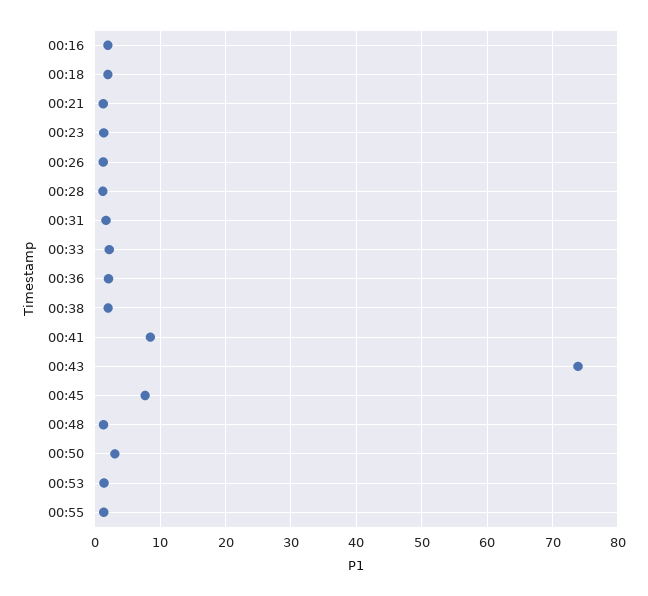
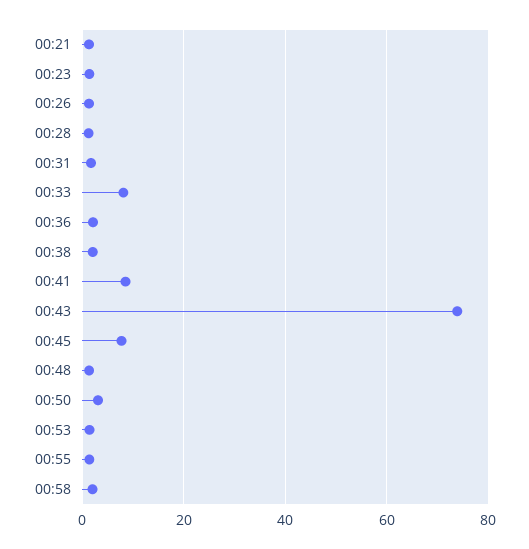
00:16: 2 -> none
00:18: 2 -> none
00:33: 2 -> 8
00:58: none -> 2

